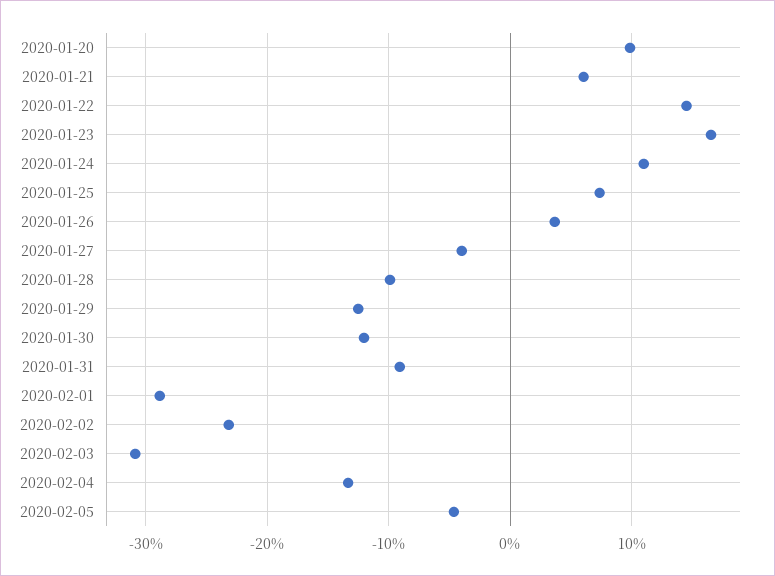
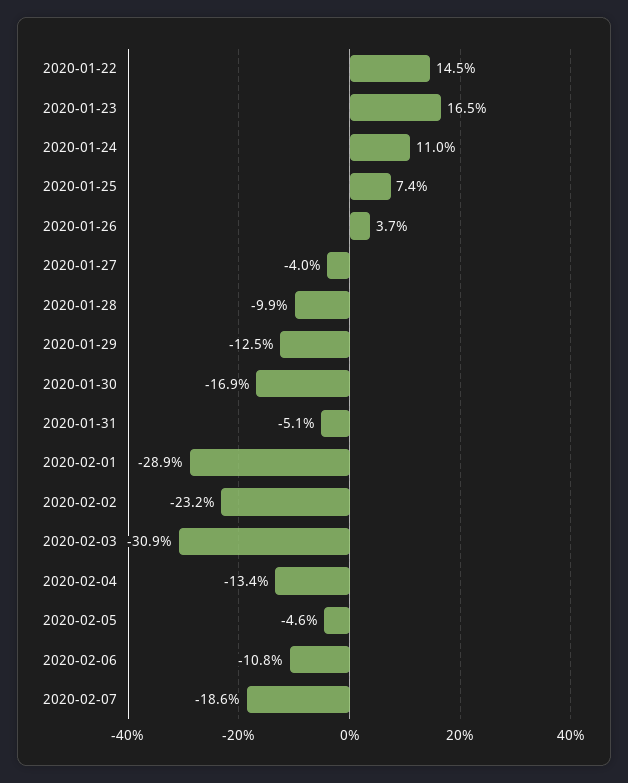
2020-01-20: 10 -> none
2020-01-21: 6 -> none
2020-01-30: -12 -> -16.9
2020-01-31: -9 -> -5.1
2020-02-06: none -> -10.8
2020-02-07: none -> -18.6

